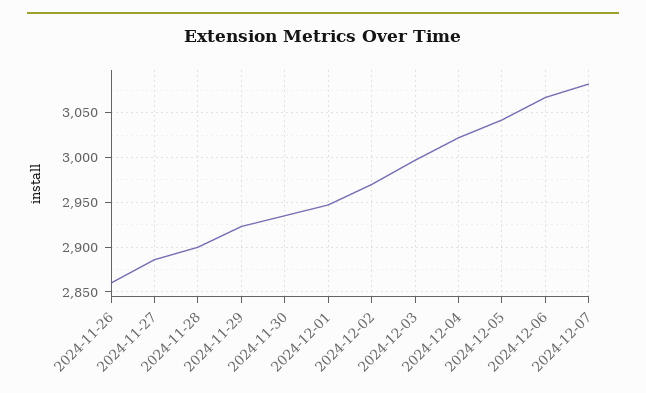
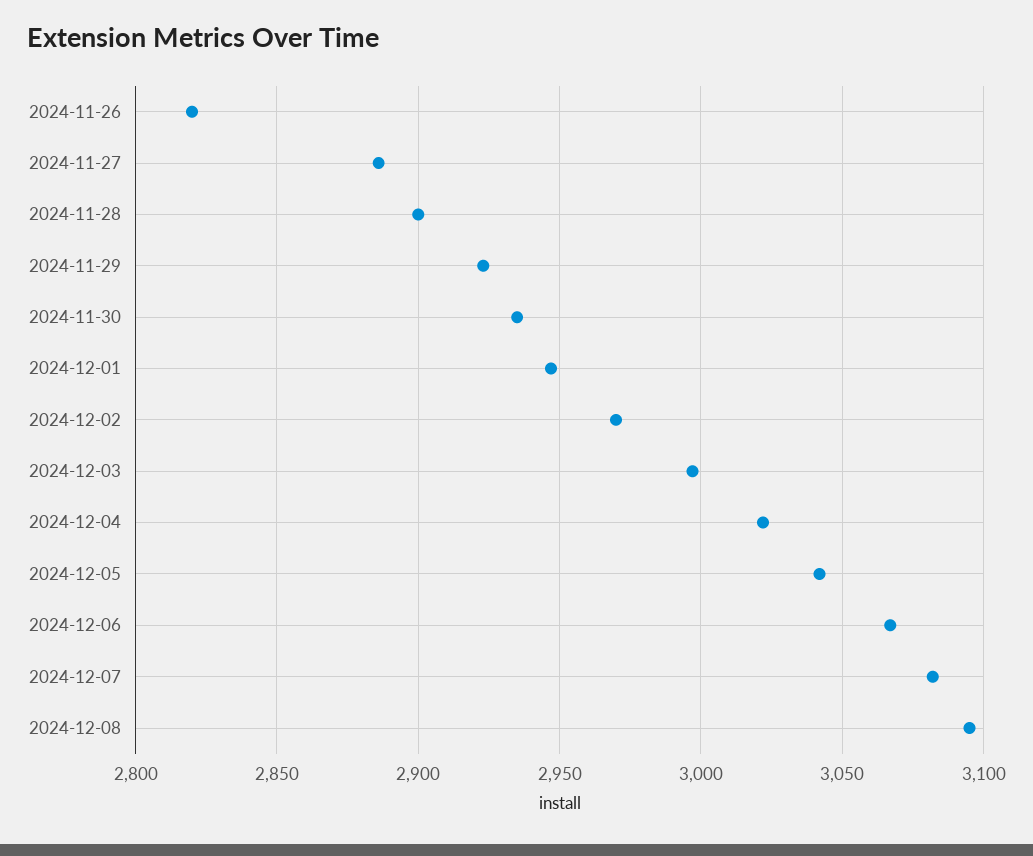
2024-11-26: 2860 -> 2820
2024-12-08: none -> 3095

